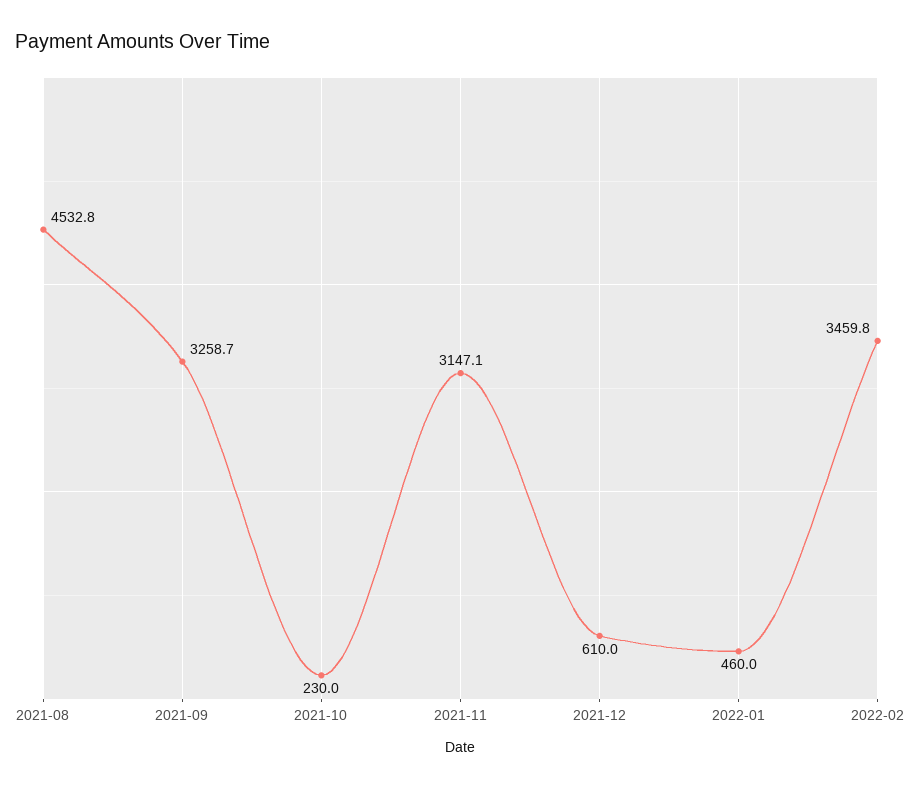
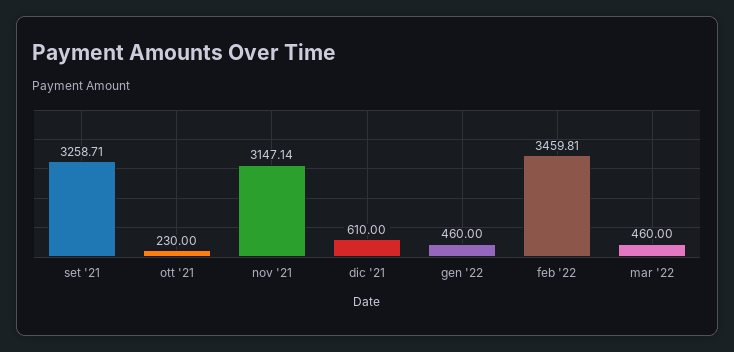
2021-08: 4532.8 -> none
mar '22: none -> 460

